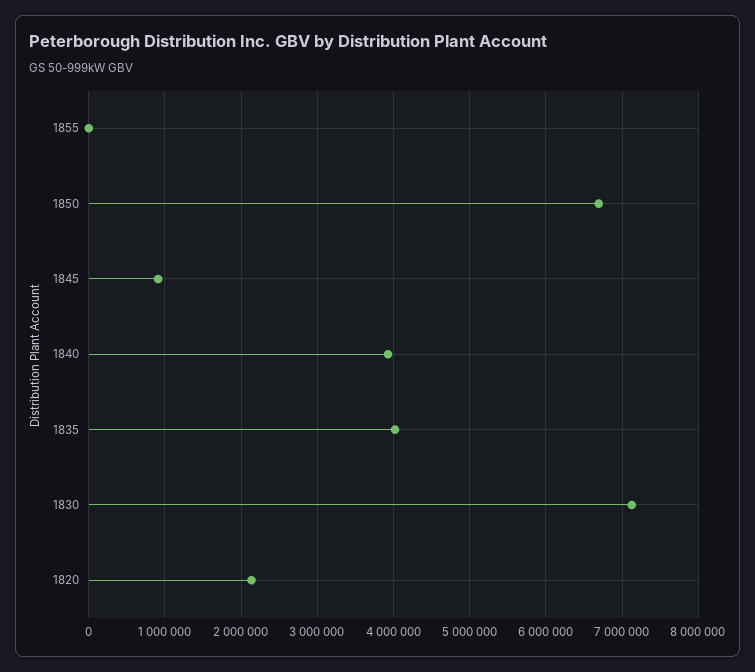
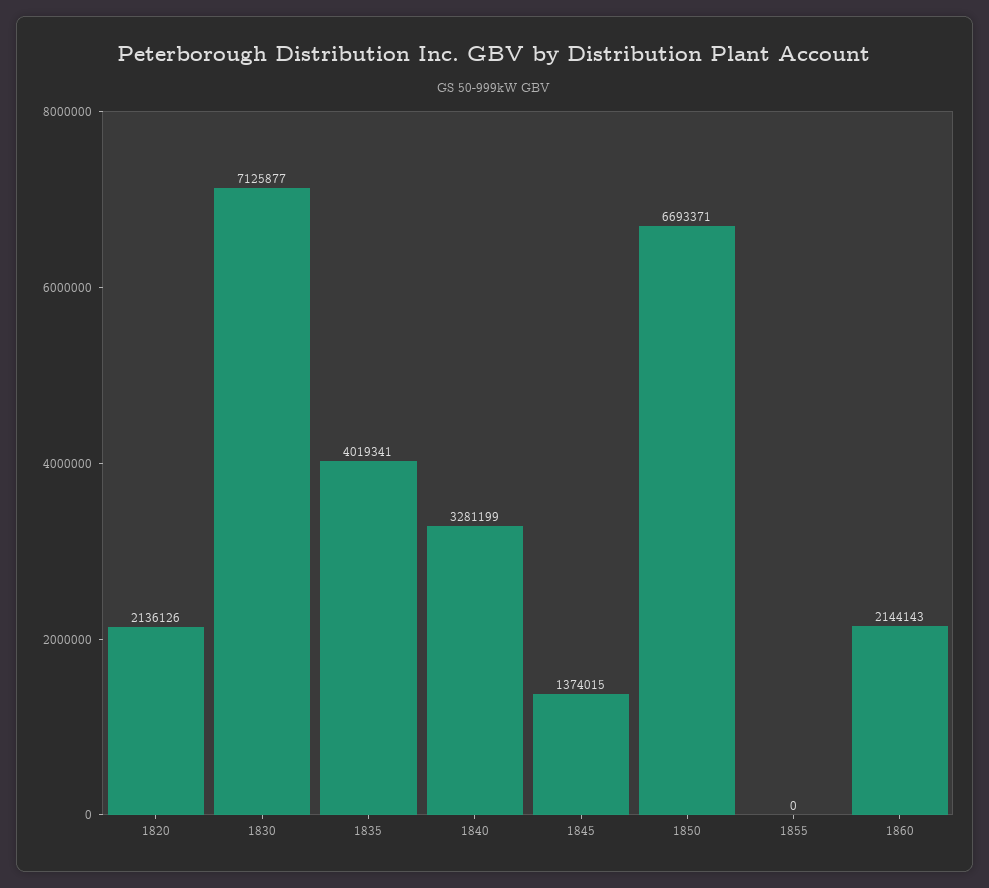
1845: 900000 -> 1374015
1840: 3900000 -> 3281199
1860: none -> 2144143

